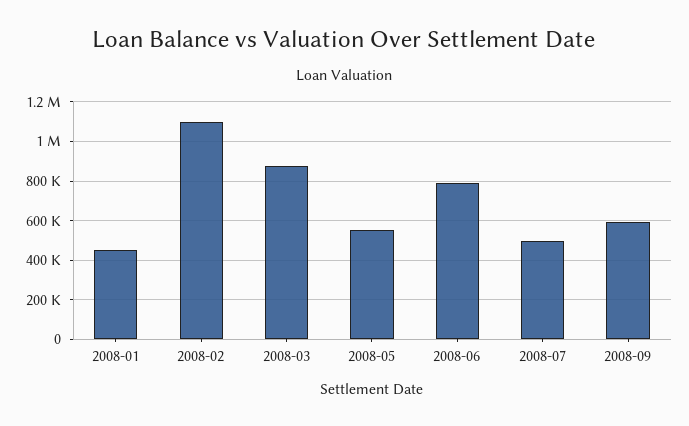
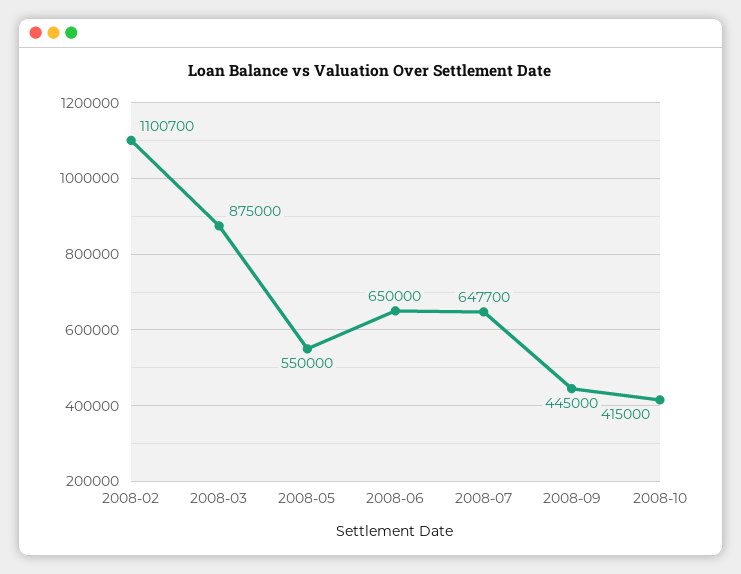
2008-01: 450000 -> none
2008-06: 800000 -> 650000
2008-07: 500000 -> 647700
2008-09: 600000 -> 445000
2008-10: none -> 415000

